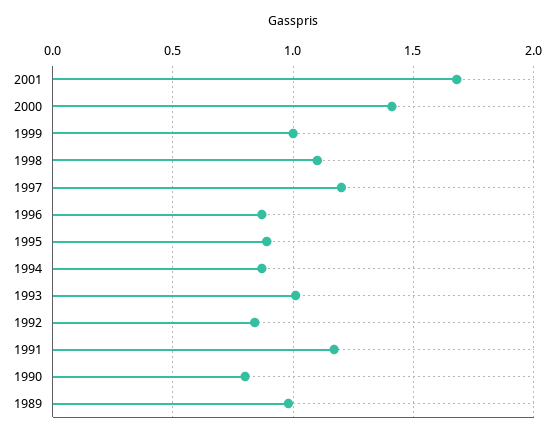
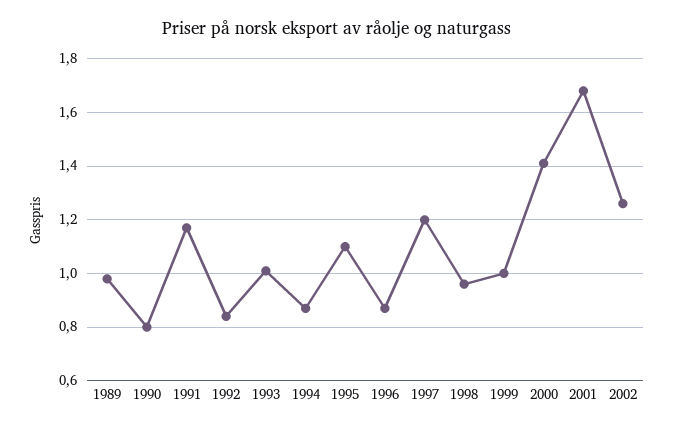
1998: 1.1 -> 0.95
1995: 0.9 -> 1.1
2002: none -> 1.25

